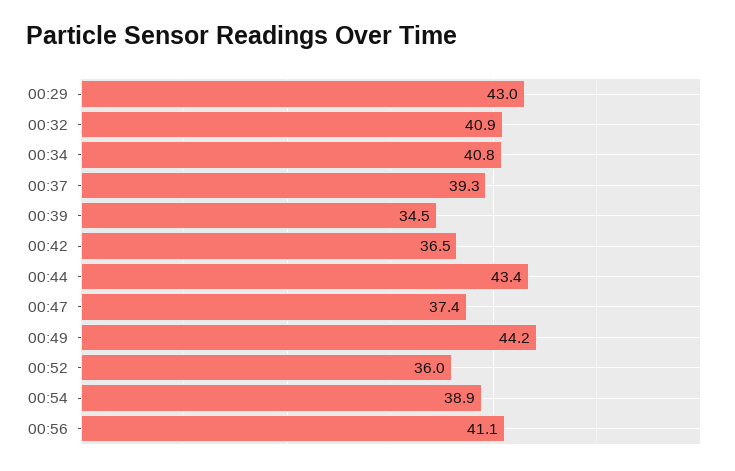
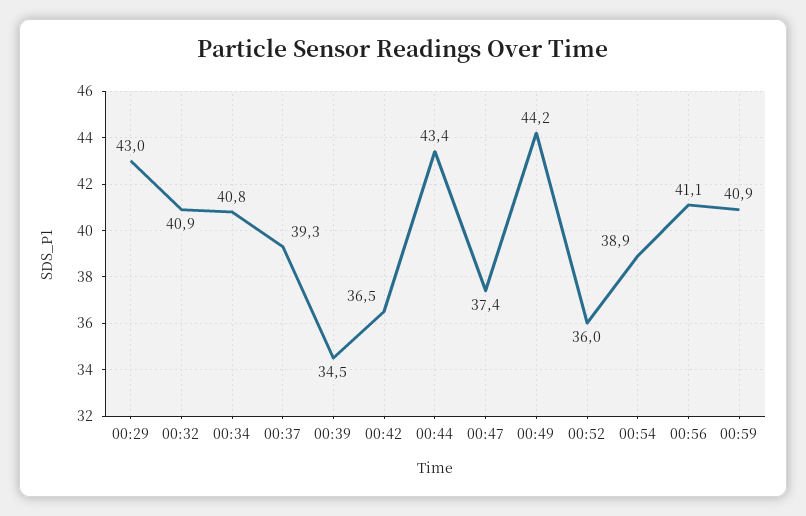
00:59: none -> 40.9

